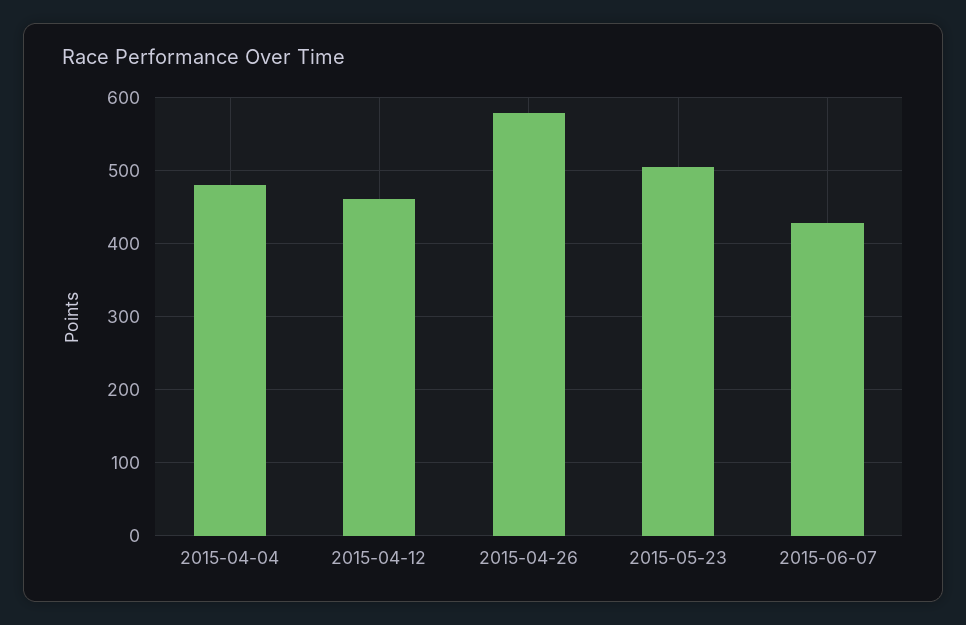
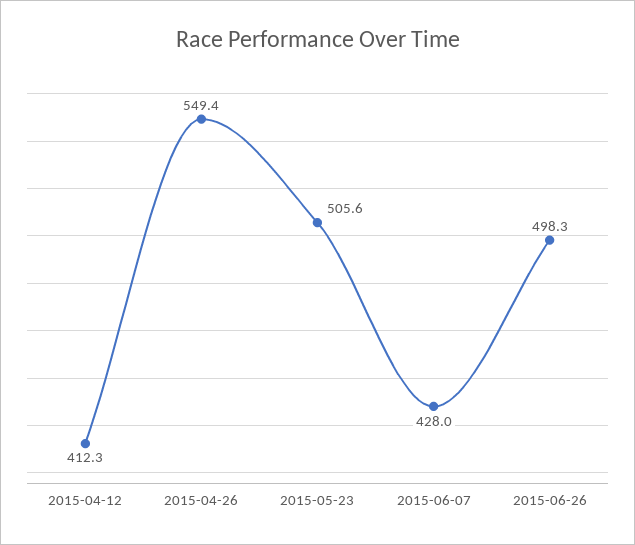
2015-04-04: 480 -> none
2015-04-12: 460 -> 412.3
2015-04-26: 580 -> 549.4
2015-06-26: none -> 498.3

